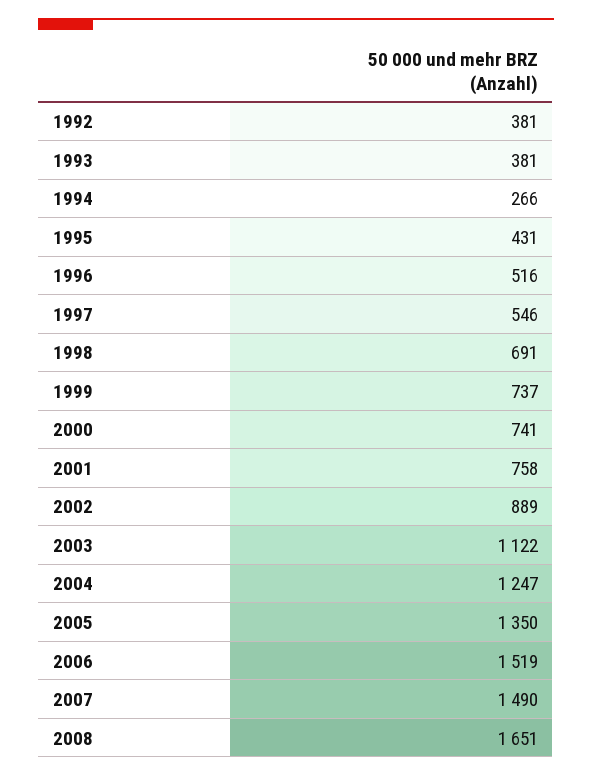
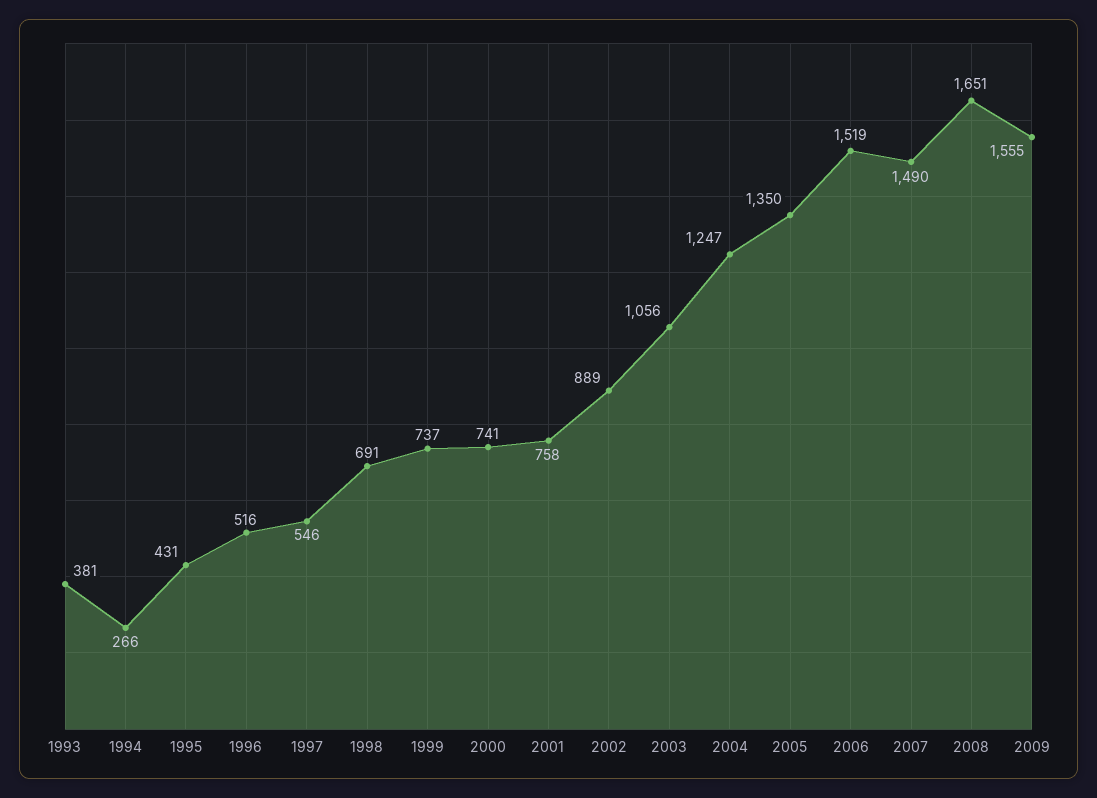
1992: 381 -> none
2003: 1122 -> 1056
2009: none -> 1555

